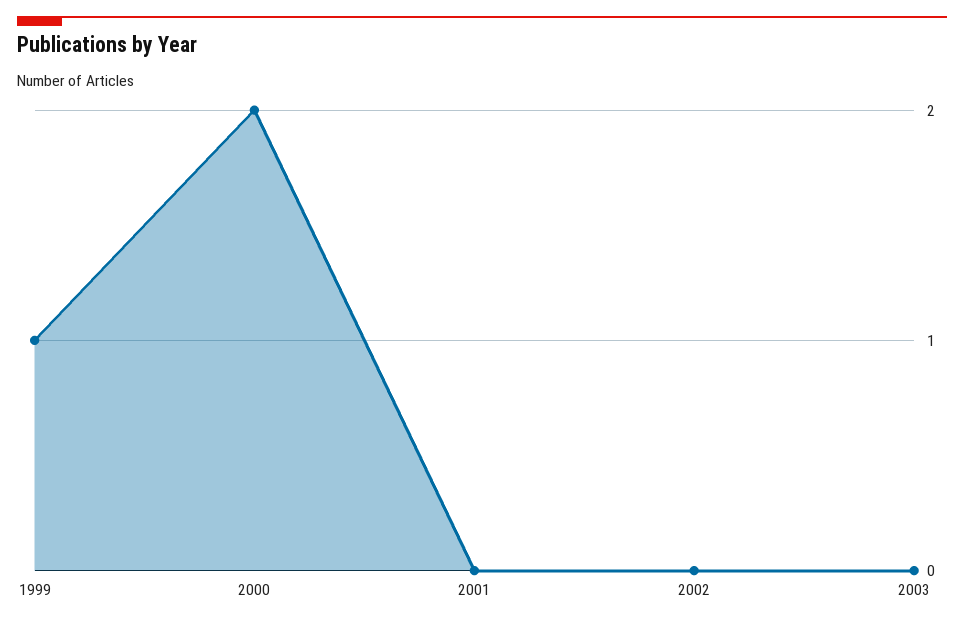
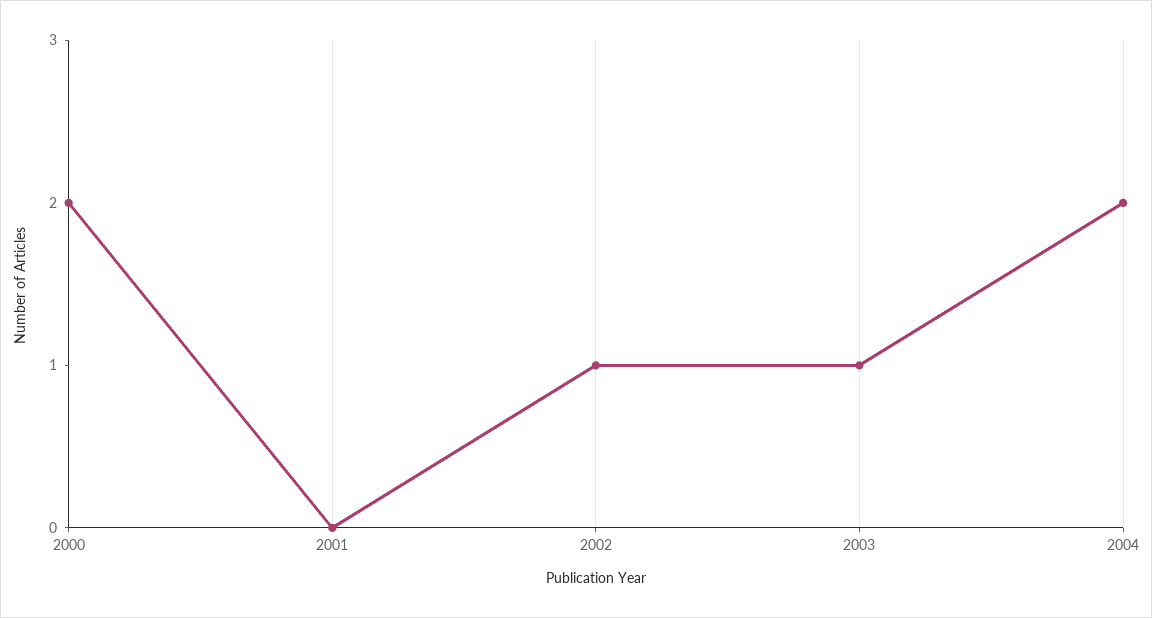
1999: 1 -> none
2002: 0 -> 1
2003: 0 -> 1
2004: none -> 2

